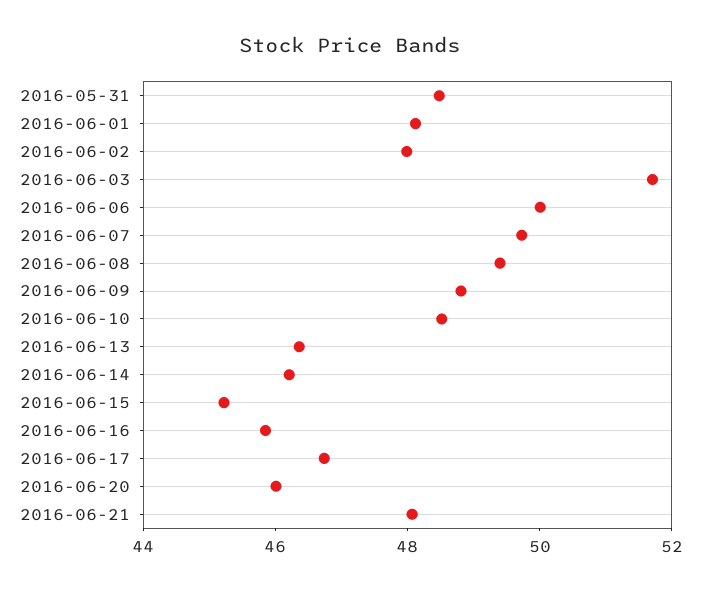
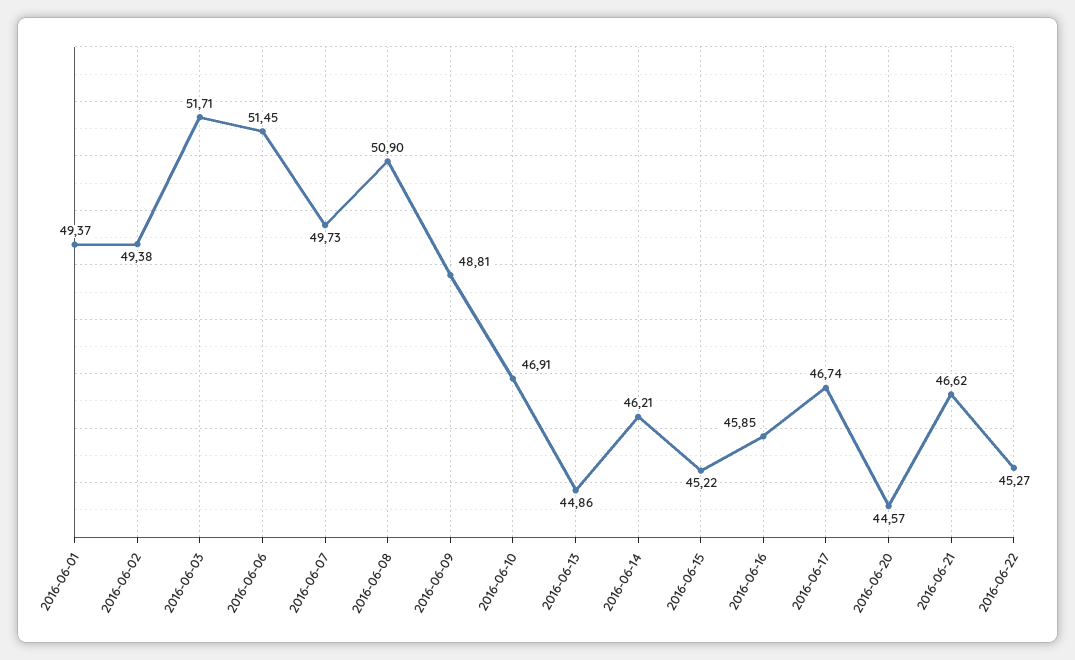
2016-05-31: 48.5 -> none
2016-06-01: 48 -> 49.37
2016-06-02: 48 -> 49.38
2016-06-06: 50 -> 51.45
2016-06-08: 49.5 -> 50.9
2016-06-10: 48.5 -> 46.91
2016-06-13: 46.5 -> 44.86
2016-06-20: 46 -> 44.57
2016-06-21: 48 -> 46.62
2016-06-22: none -> 45.27

